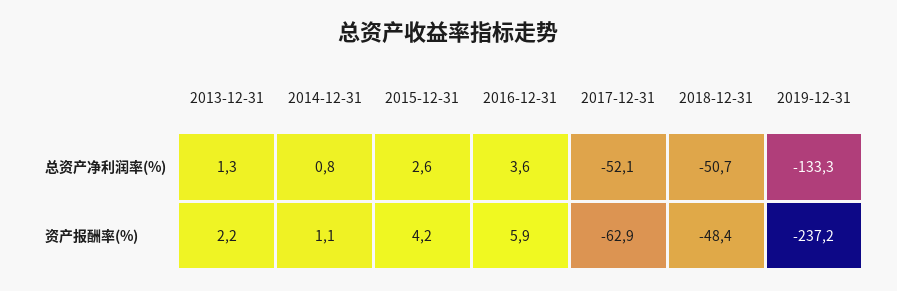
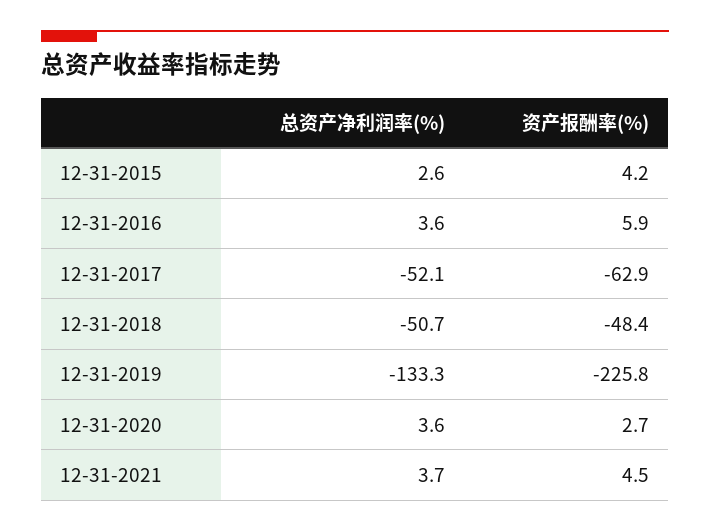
2013-12-31, 总资产净利润率(%): 1.3 -> none
2014-12-31, 总资产净利润率(%): 0.8 -> none
2013-12-31, 资产报酬率(%): 2.2 -> none
2014-12-31, 资产报酬率(%): 1.1 -> none
2019-12-31, 资产报酬率(%): -237.2 -> -225.8
12-31-2020, 总资产净利润率(%): none -> 3.6
12-31-2020, 资产报酬率(%): none -> 2.7
12-31-2021, 总资产净利润率(%): none -> 3.7
12-31-2021, 资产报酬率(%): none -> 4.5

